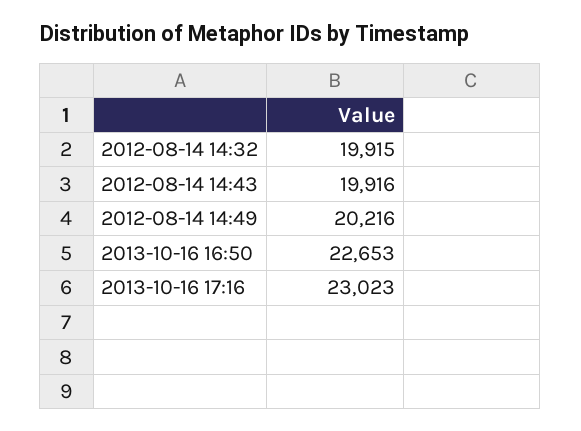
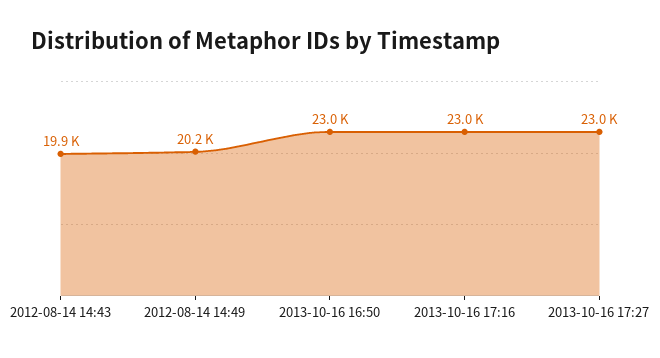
2012-08-14 14:32: 19915 -> none
2013-10-16 16:50: 22653 -> 23000
2013-10-16 17:27: none -> 23000

